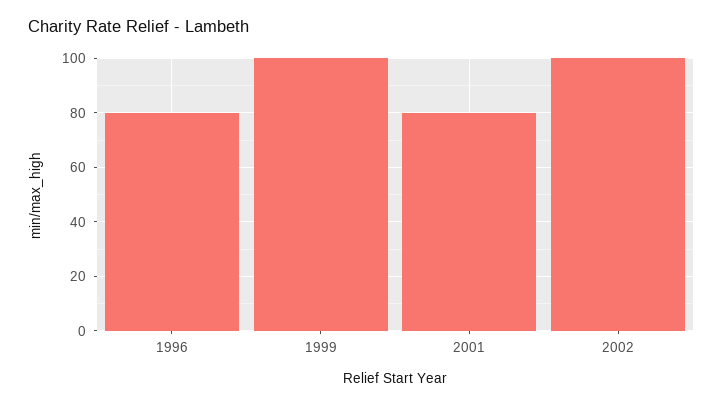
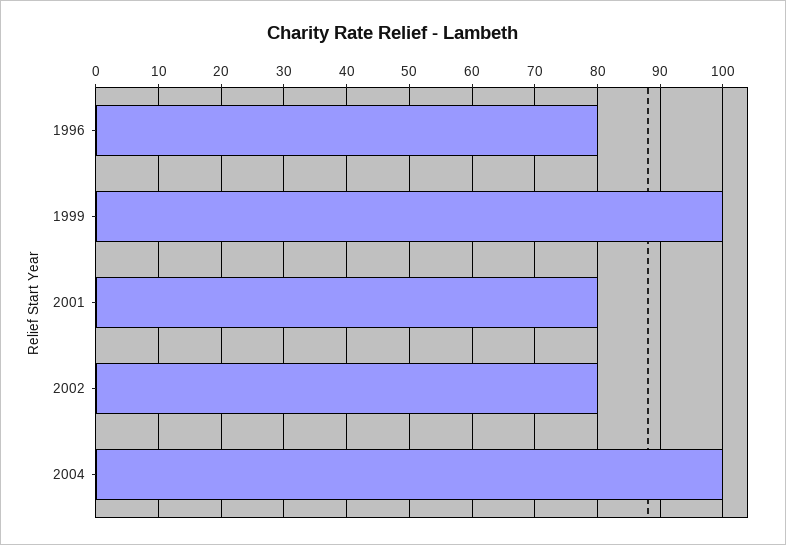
2002: 100 -> 80
2004: none -> 100

